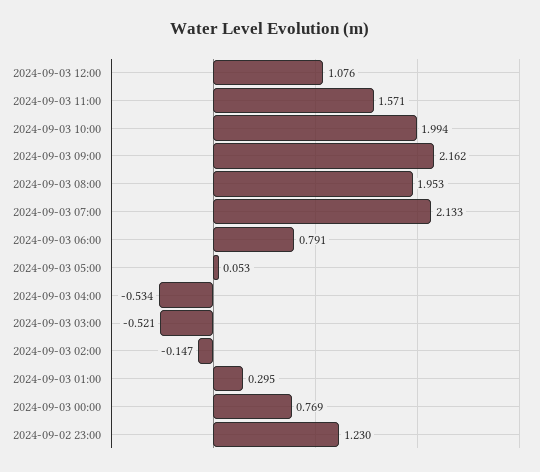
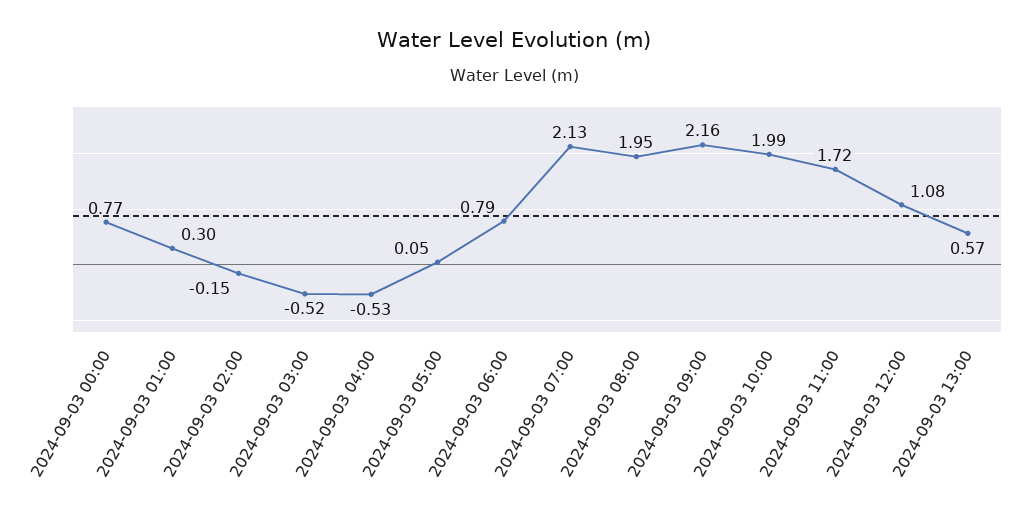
2024-09-03 11:00: 1.571 -> 1.72
2024-09-02 23:00: 1.23 -> none
2024-09-03 13:00: none -> 0.57

